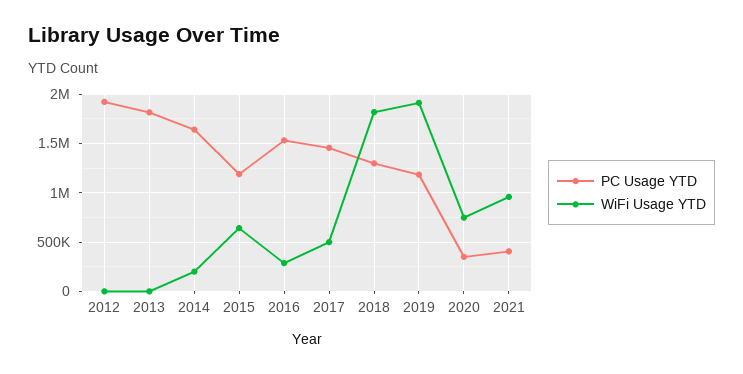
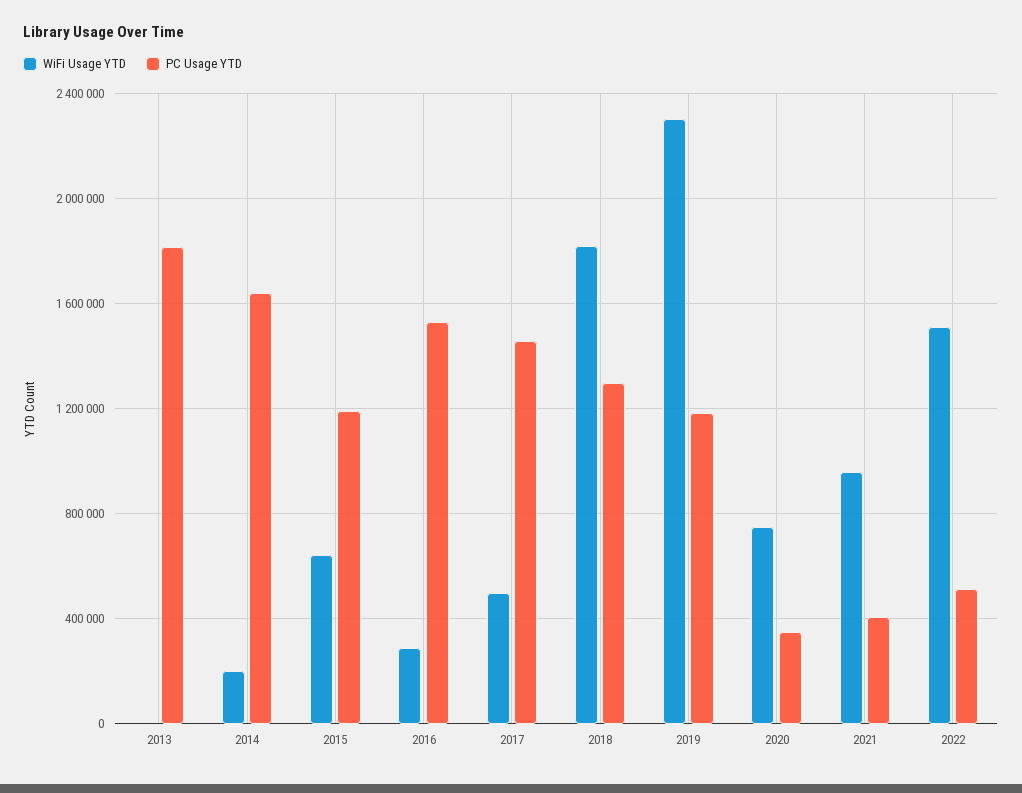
PC Usage YTD, 2012: 1900000 -> none
WiFi Usage YTD, 2012: 0 -> none
WiFi Usage YTD, 2019: 1900000 -> 2300000
WiFi Usage YTD, 2022: none -> 1500000
PC Usage YTD, 2022: none -> 500000

